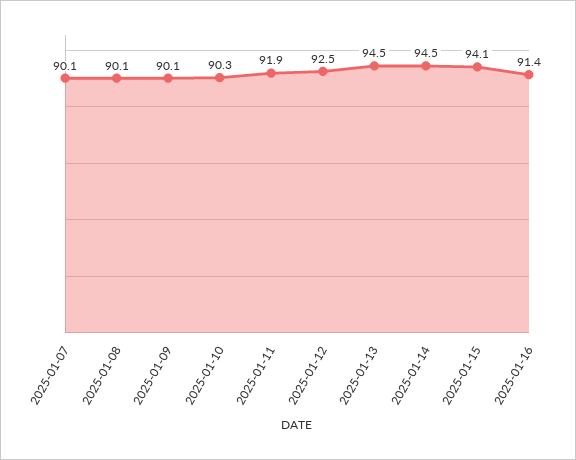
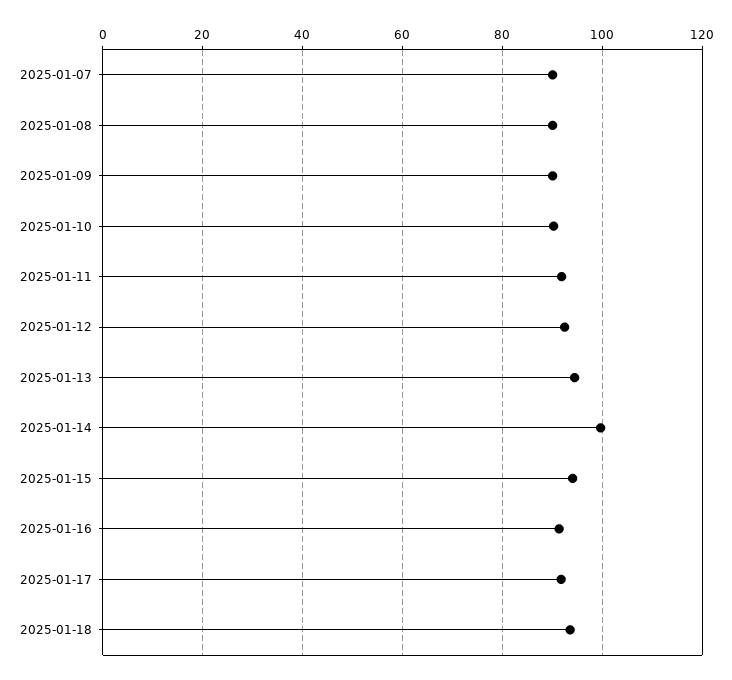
2025-01-14: 94.5 -> 100
2025-01-17: none -> 92
2025-01-18: none -> 94

